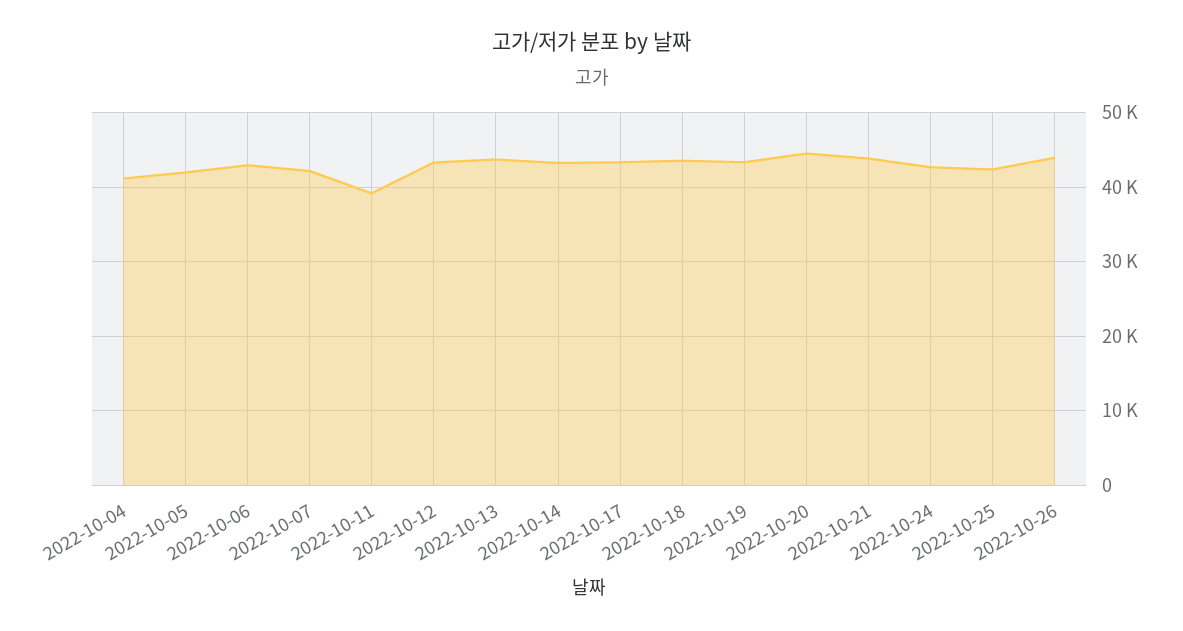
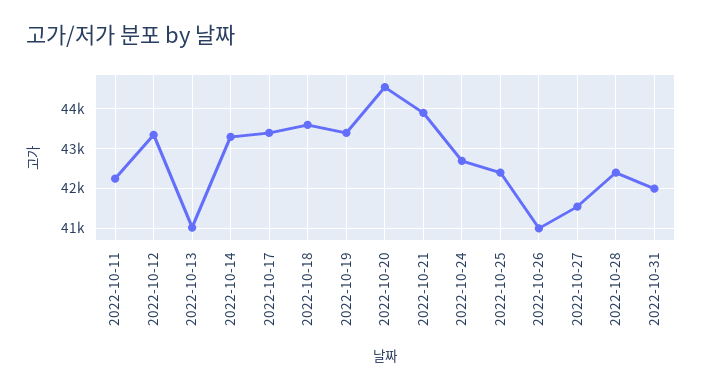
2022-10-04: 41000 -> none
2022-10-05: 42000 -> none
2022-10-06: 43000 -> none
2022-10-07: 42000 -> none
2022-10-11: 39000 -> 42200
2022-10-13: 44000 -> 41000
2022-10-26: 44000 -> 41000
2022-10-27: none -> 41600
2022-10-28: none -> 42400
2022-10-31: none -> 42000

